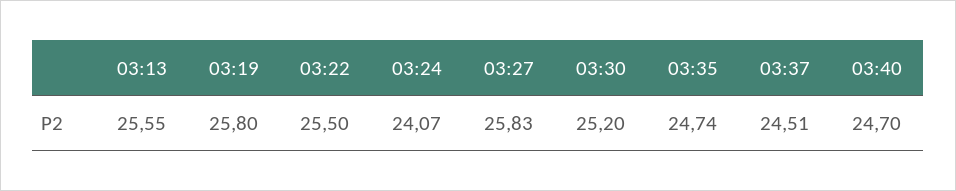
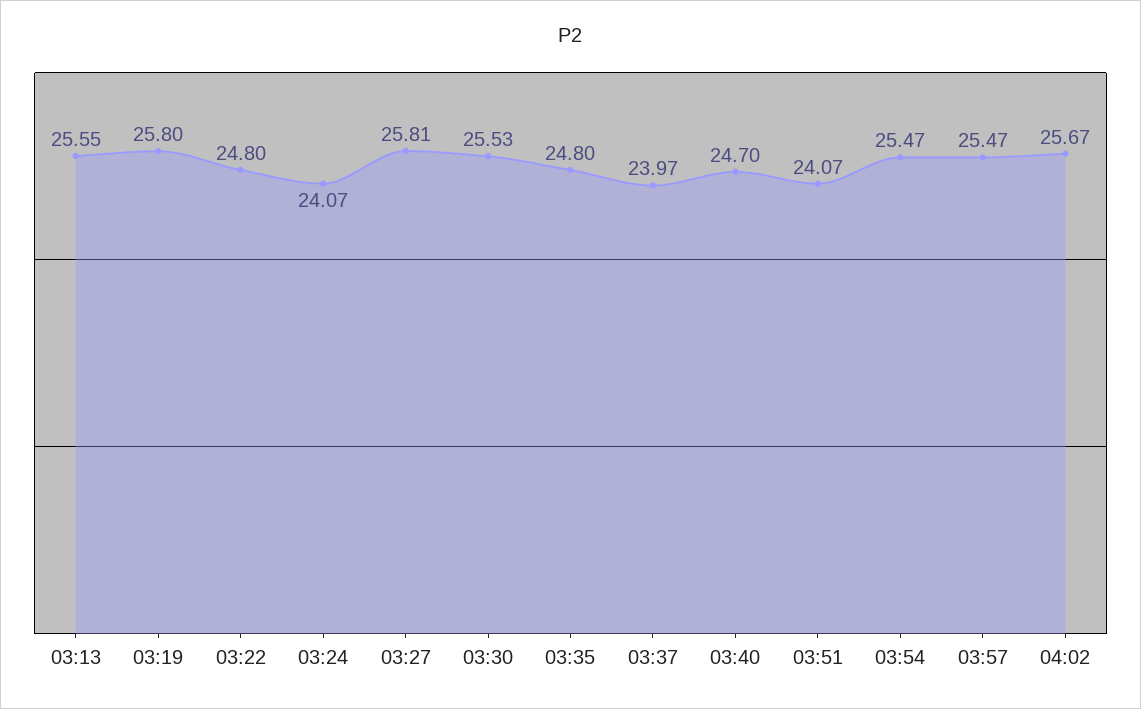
03:22: 25.5 -> 24.8
03:27: 25.83 -> 25.81
03:30: 25.2 -> 25.53
03:35: 24.74 -> 24.8
03:37: 24.51 -> 23.97
03:51: none -> 24.07
03:54: none -> 25.47
03:57: none -> 25.47
04:02: none -> 25.67

